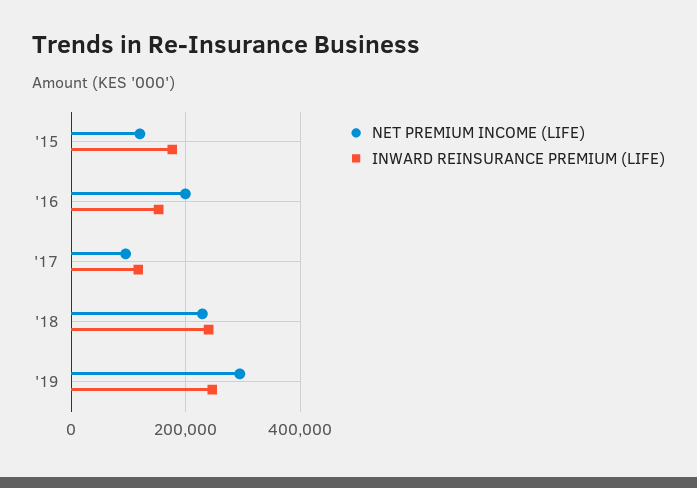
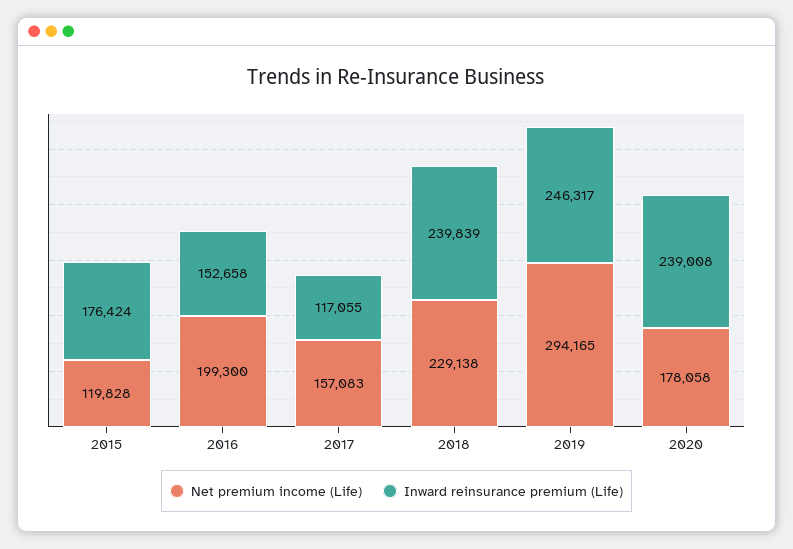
NET PREMIUM INCOME (LIFE), '17: 100000 -> 157083
NET PREMIUM INCOME (LIFE), 2020: none -> 178058
INWARD REINSURANCE PREMIUM (LIFE), 2020: none -> 239008

